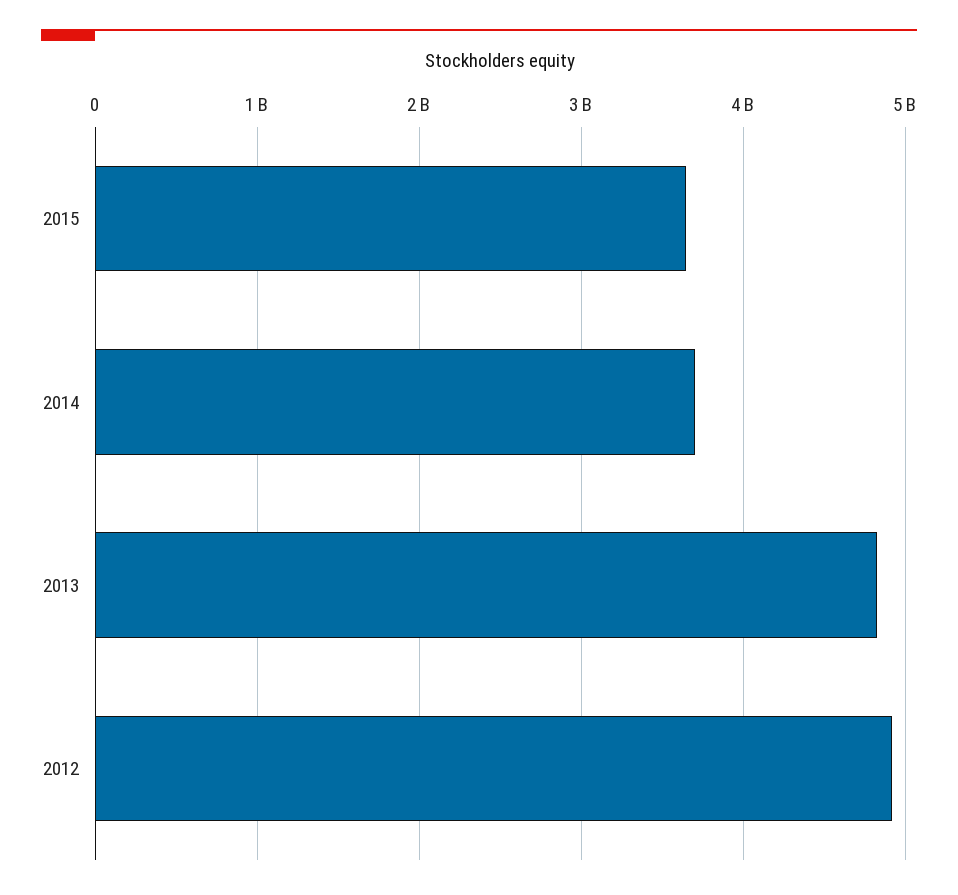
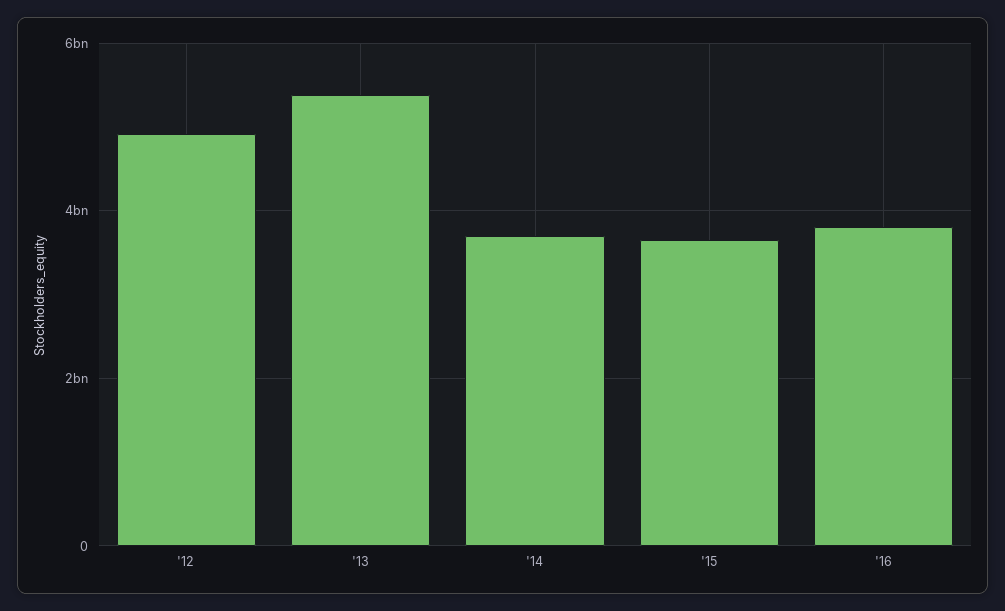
2013: 4800000000 -> 5400000000
'16: none -> 3800000000

